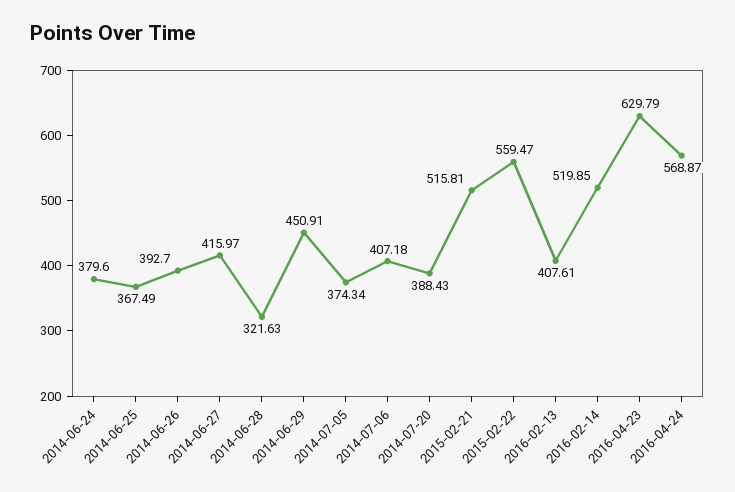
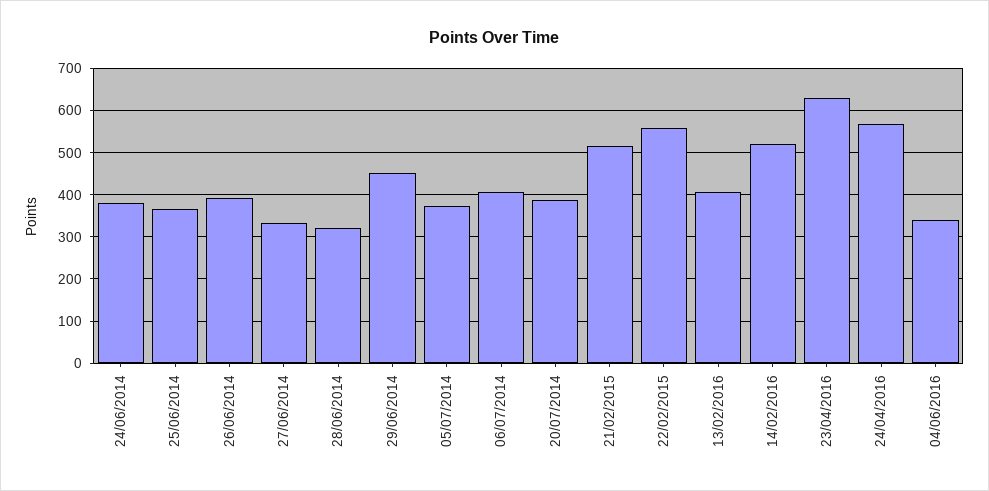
2014-06-27: 415.97 -> 340
04/06/2016: none -> 340

